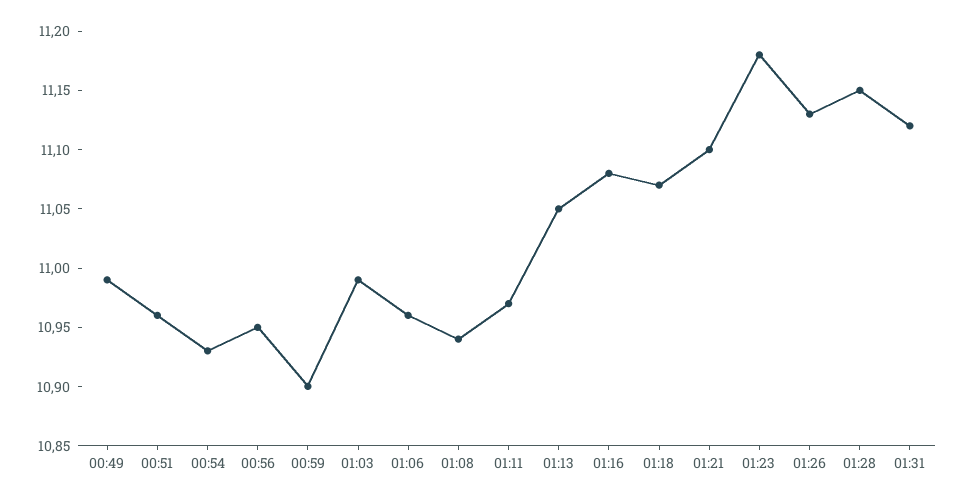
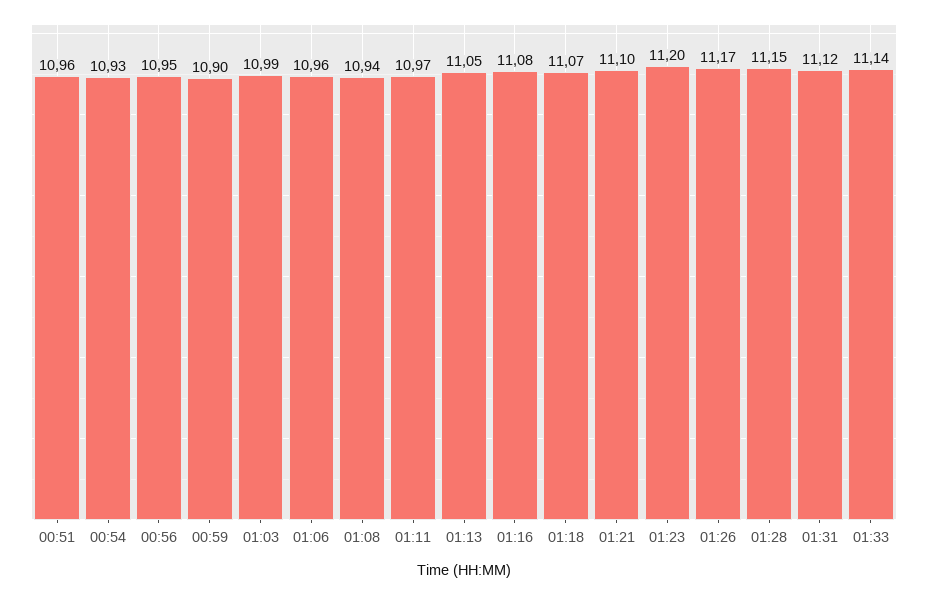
00:49: 10.99 -> none
01:23: 11.18 -> 11.2
01:26: 11.13 -> 11.17
01:33: none -> 11.14

